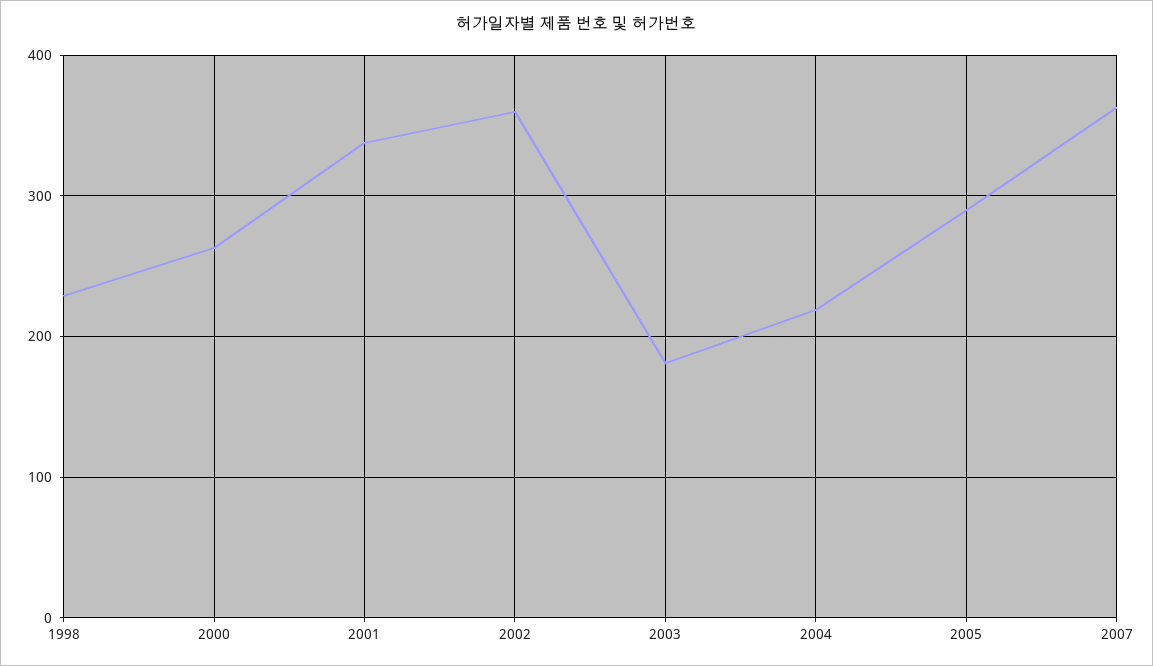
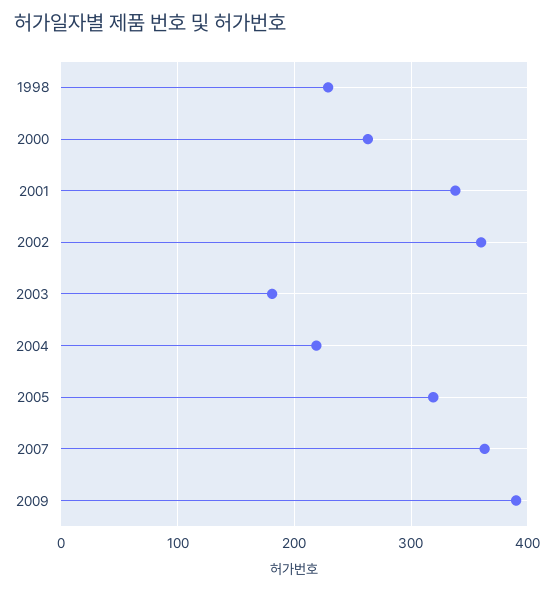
2005: 290 -> 320
2009: none -> 390

